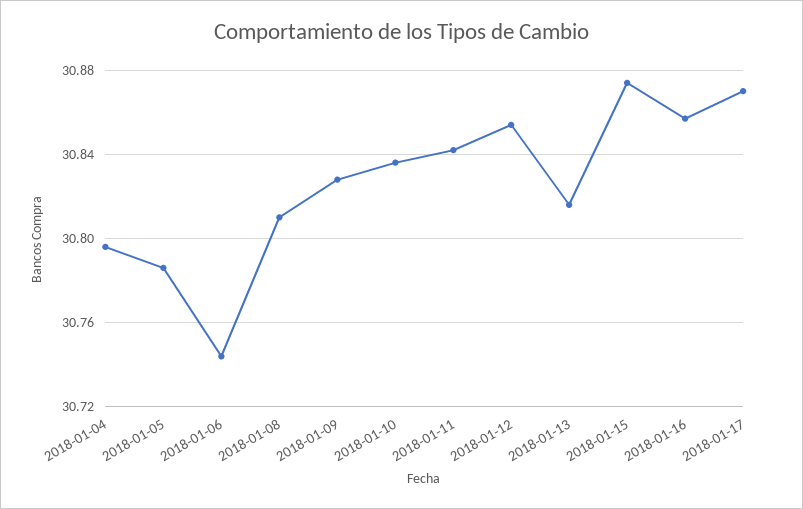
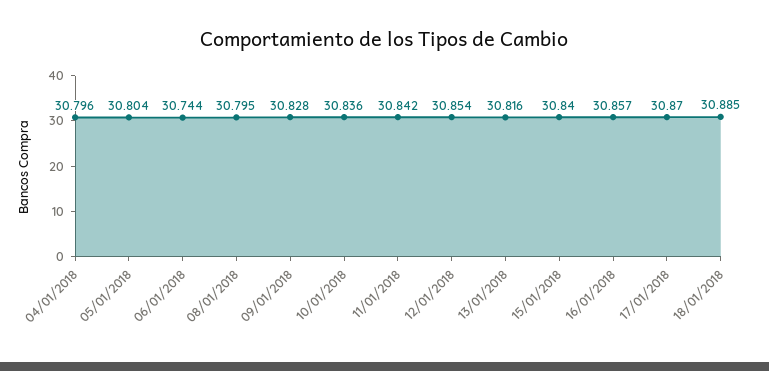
2018-01-05: 30.785 -> 30.804
2018-01-08: 30.81 -> 30.795
2018-01-15: 30.875 -> 30.84
18/01/2018: none -> 30.885

